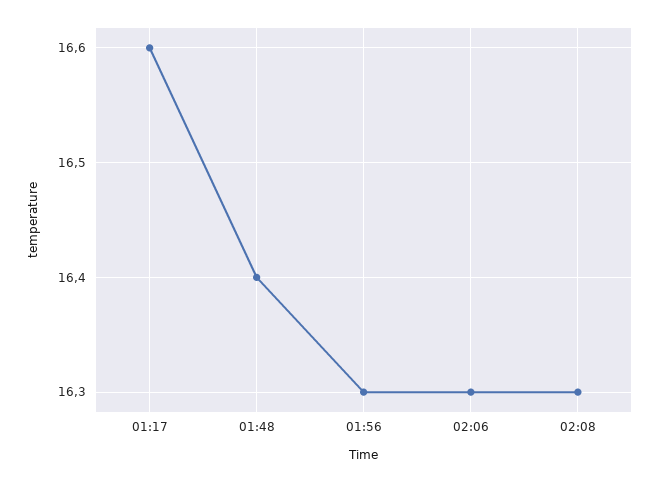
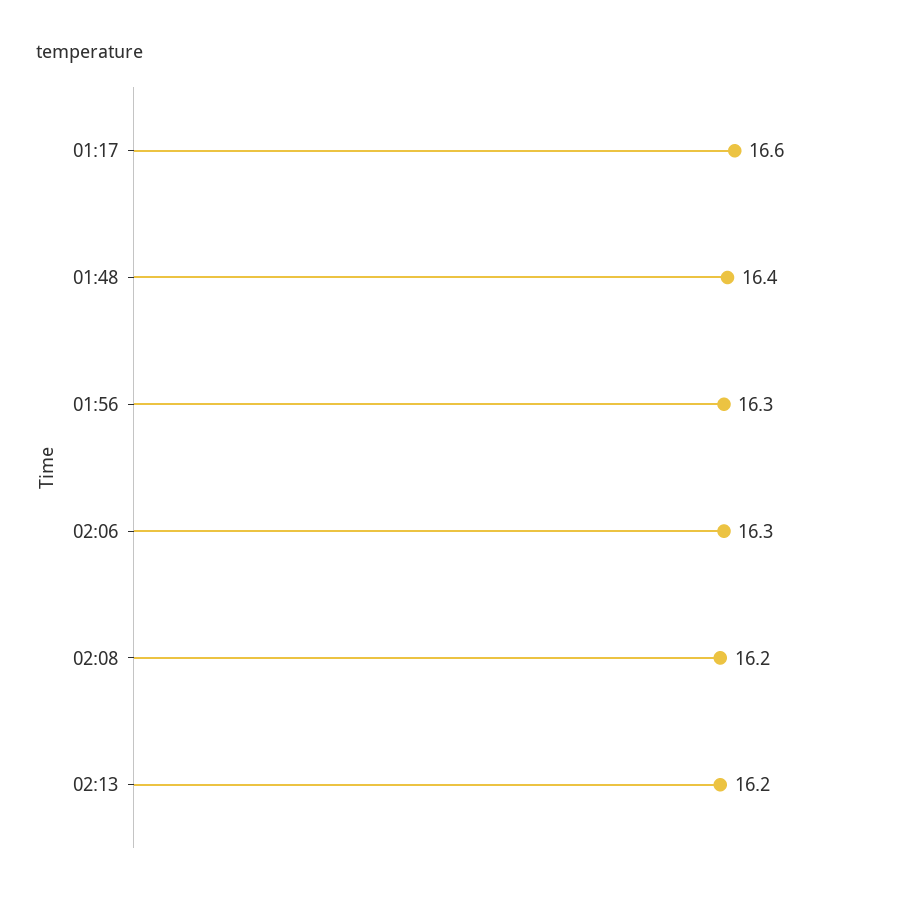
02:08: 16.3 -> 16.2
02:13: none -> 16.2

